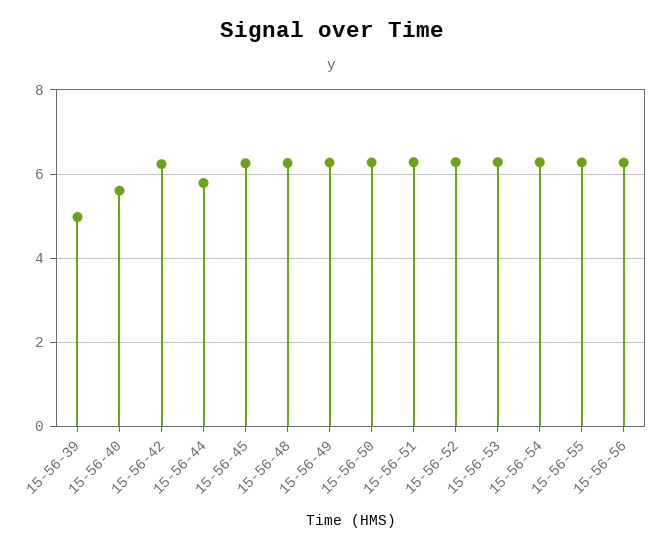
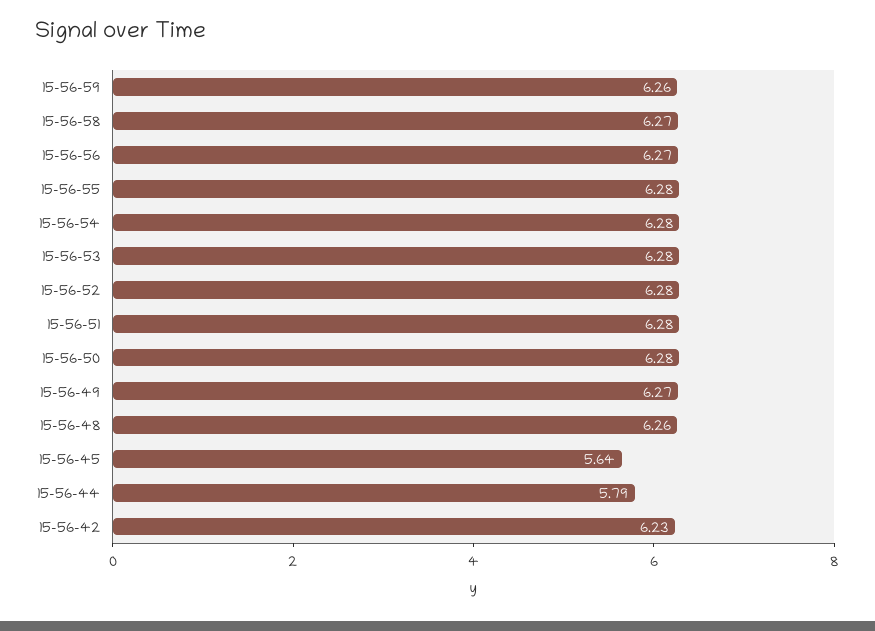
15-56-39: 5 -> none
15-56-40: 5.6 -> none
15-56-45: 6.2 -> 5.64
15-56-59: none -> 6.26
15-56-58: none -> 6.27

